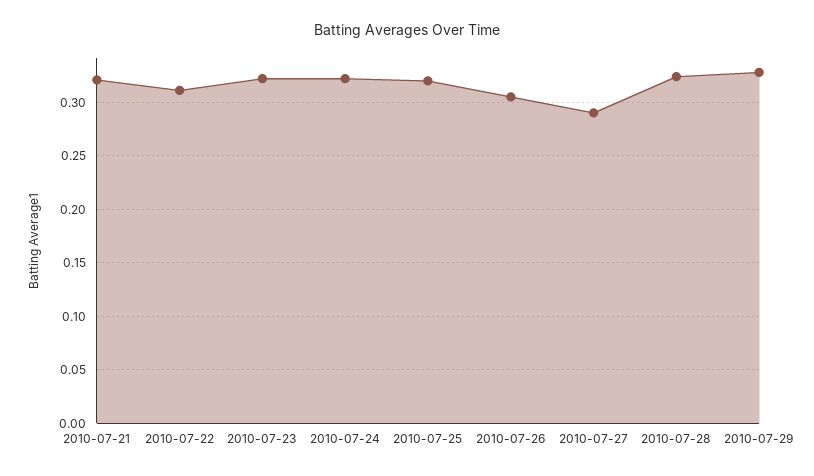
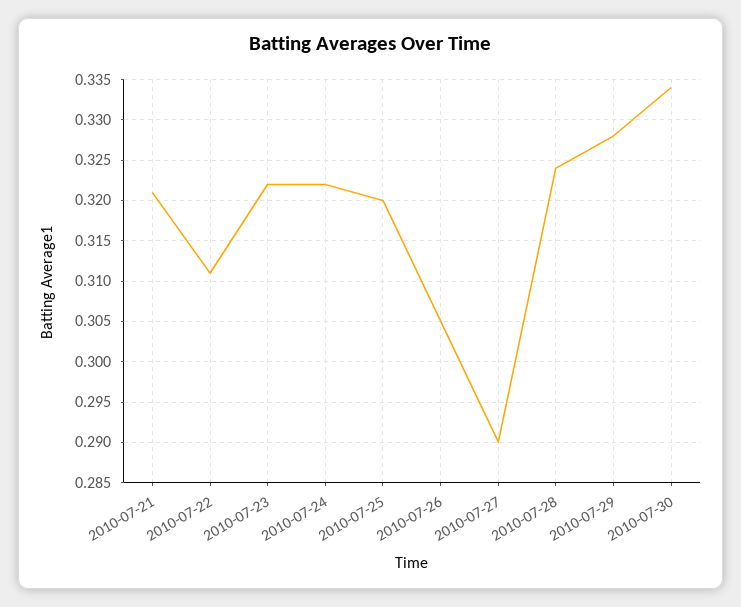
2010-07-30: none -> 0.334

